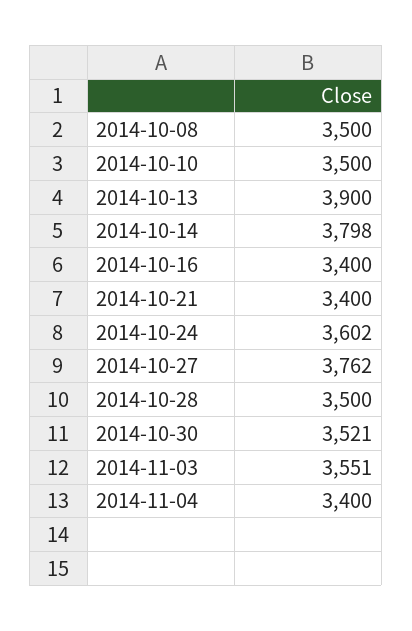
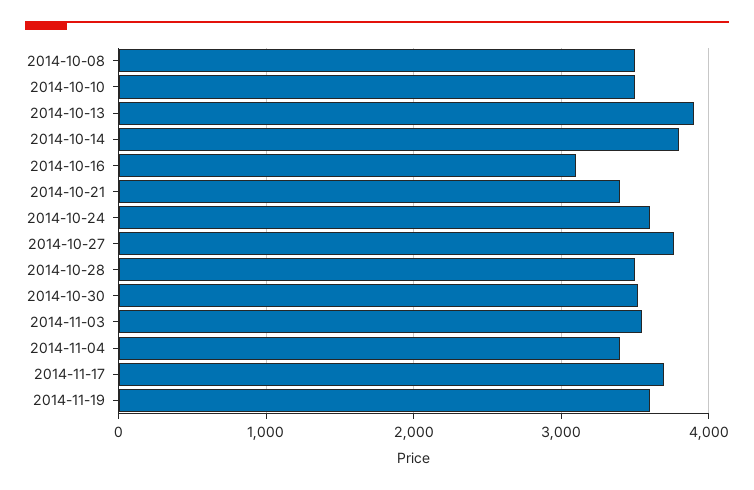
2014-10-16: 3400 -> 3100
2014-11-17: none -> 3700
2014-11-19: none -> 3600

